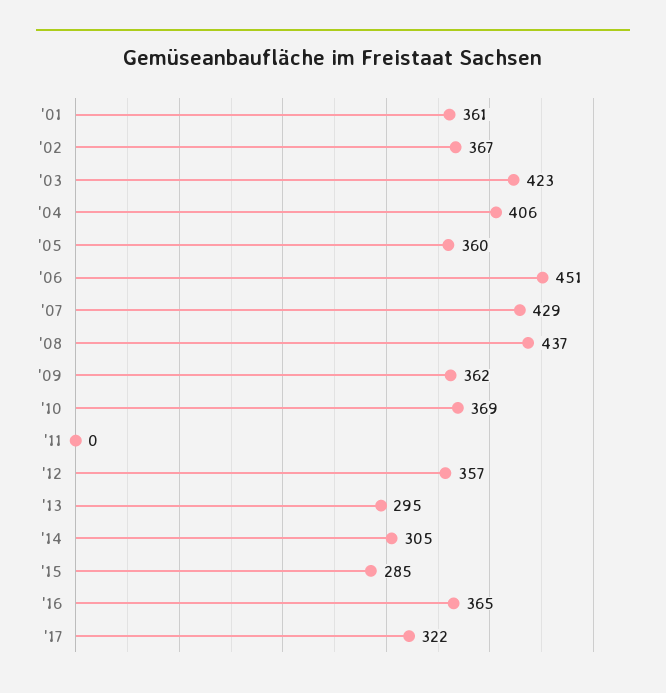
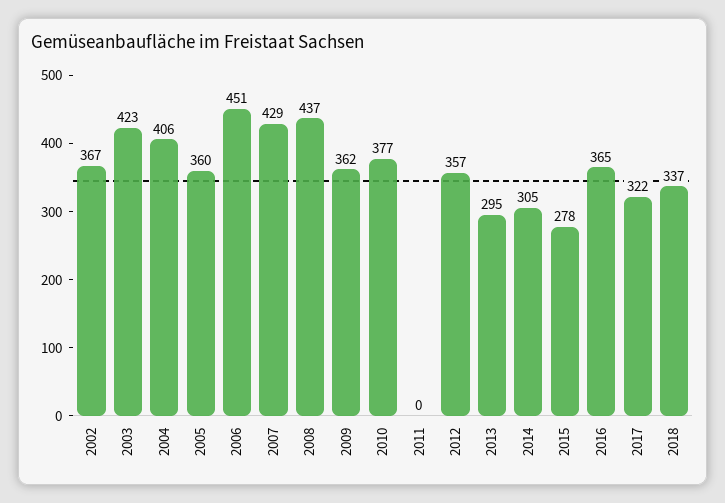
'01: 361 -> none
'10: 369 -> 377
'15: 285 -> 278
2018: none -> 337

